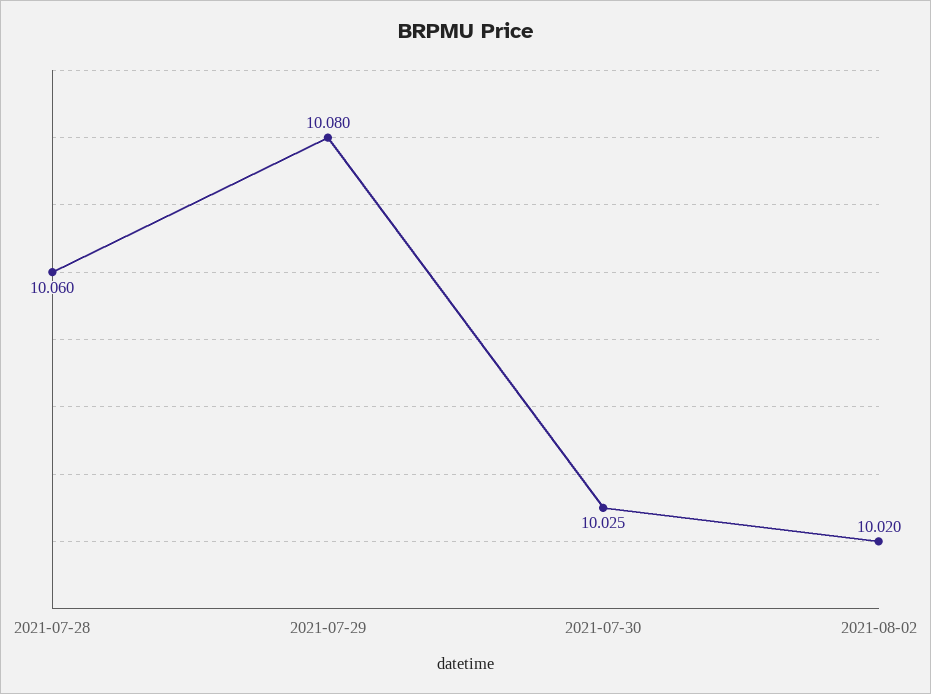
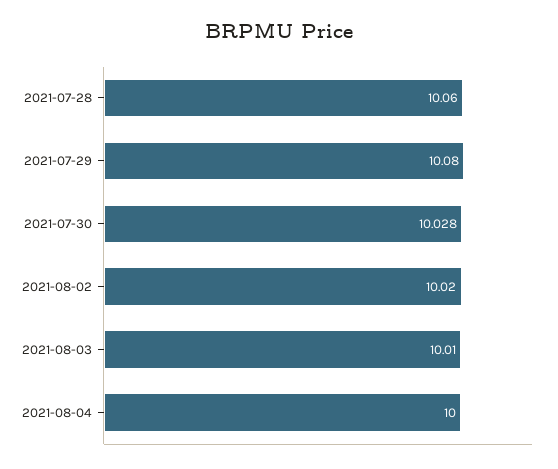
2021-07-30: 10.025 -> 10.028
2021-08-03: none -> 10.01
2021-08-04: none -> 10

